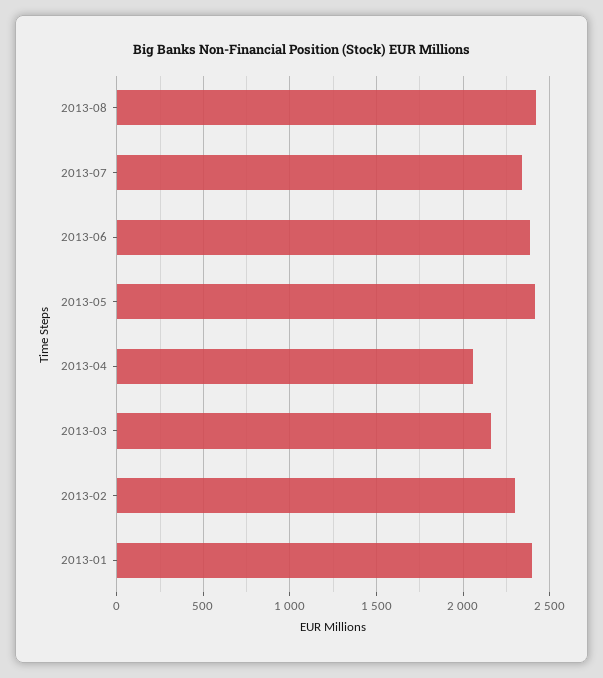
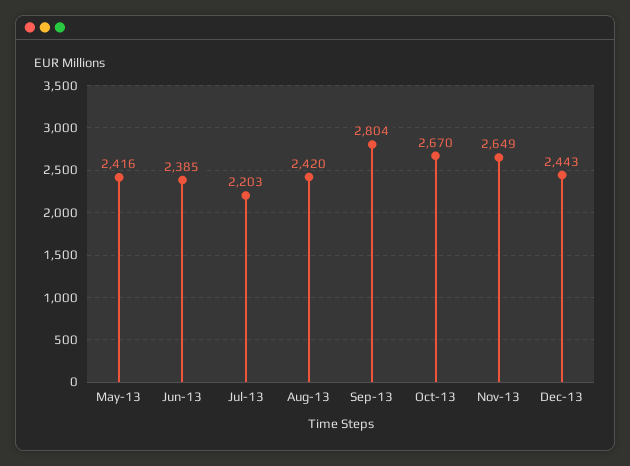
2013-07: 2350 -> 2203
2013-04: 2050 -> none
2013-03: 2150 -> none
2013-02: 2300 -> none
2013-01: 2400 -> none
Sep-13: none -> 2804
Oct-13: none -> 2670
Nov-13: none -> 2649
Dec-13: none -> 2443

